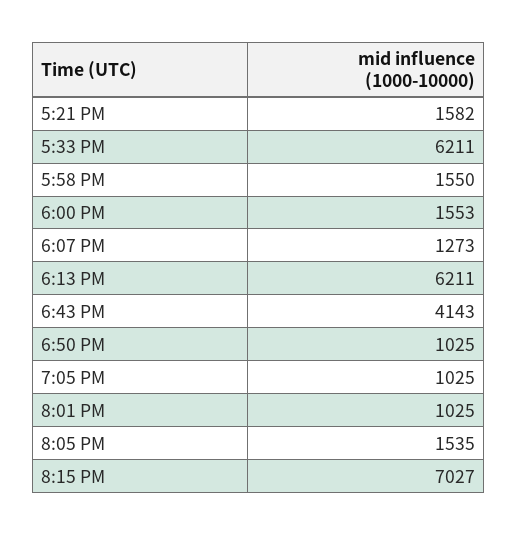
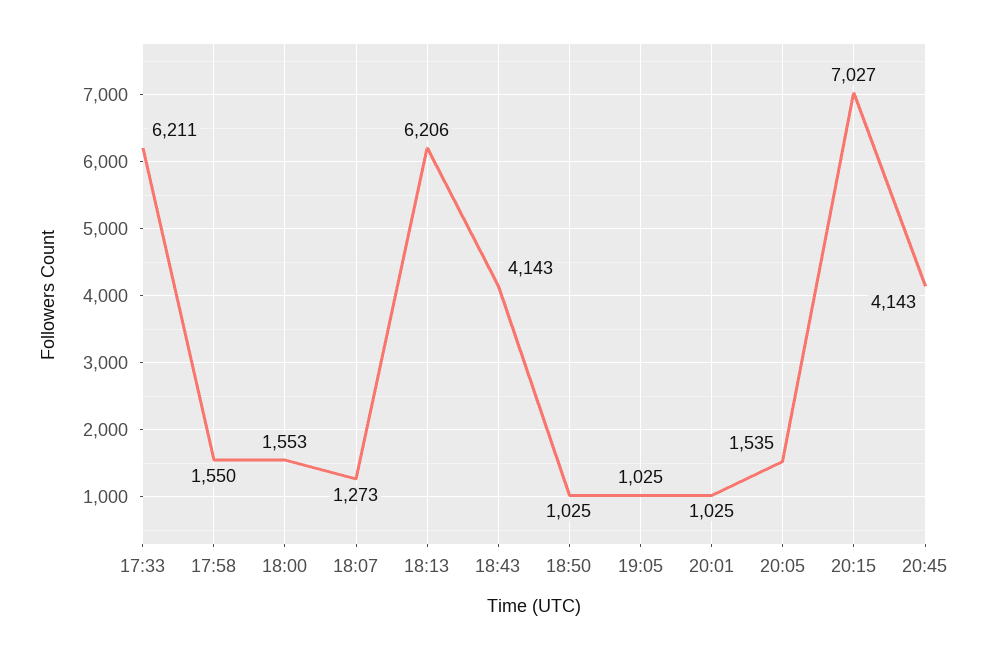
5:21 PM: 1582 -> none
6:13 PM: 6211 -> 6206
20:45: none -> 4143

